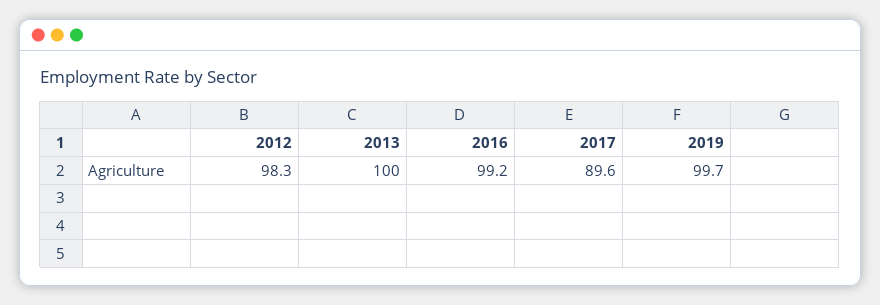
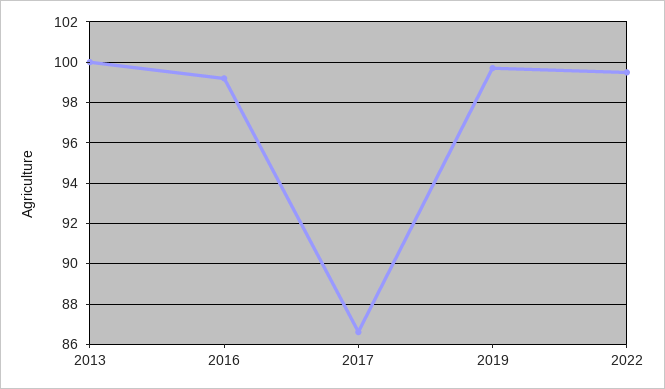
2012: 98.3 -> none
2017: 89.6 -> 86.5
2022: none -> 99.5

